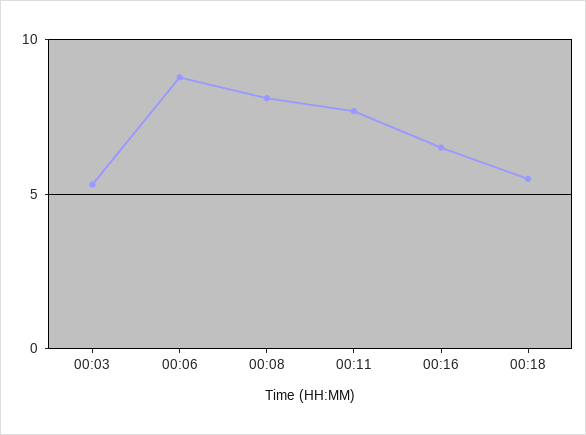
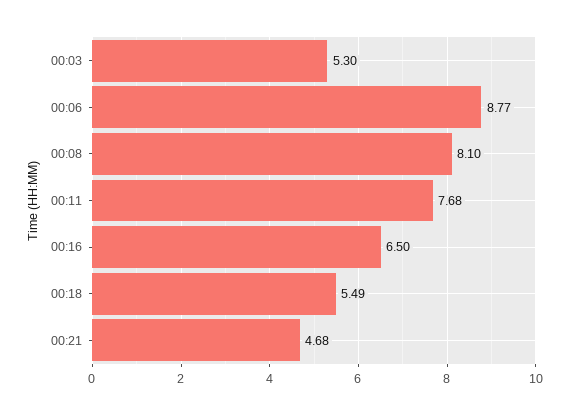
00:21: none -> 4.68

